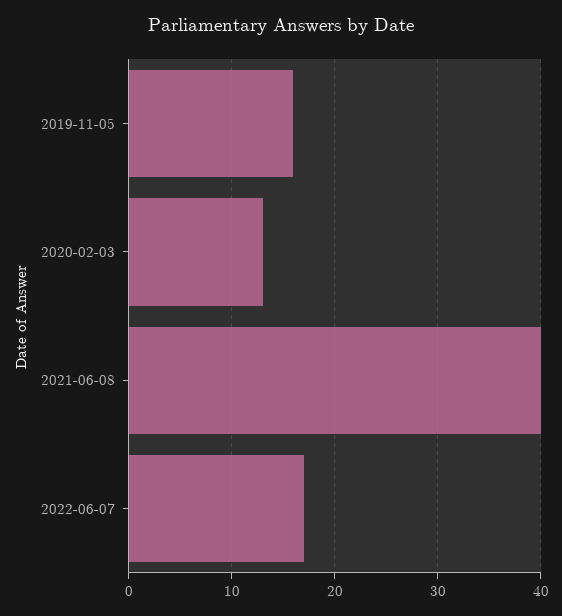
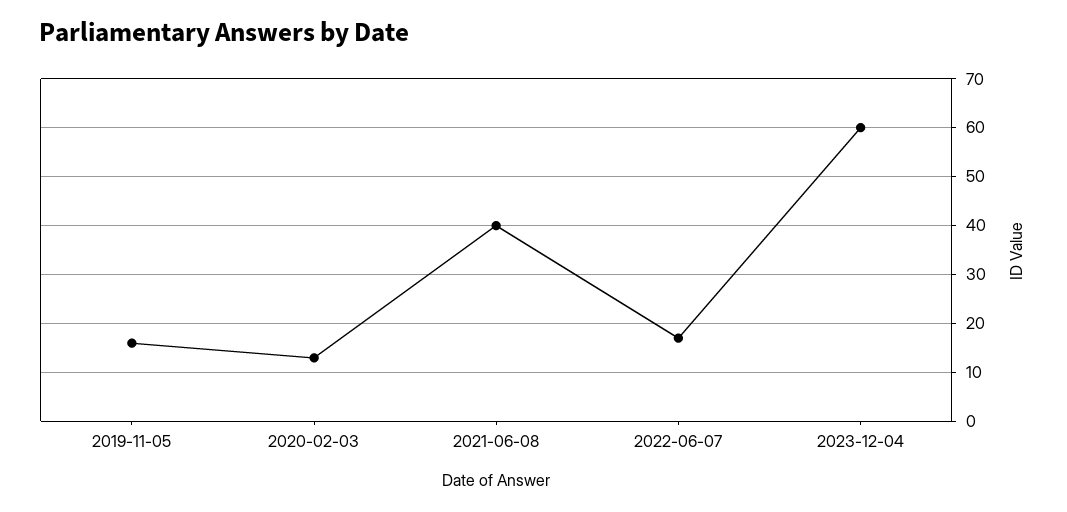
2023-12-04: none -> 60

